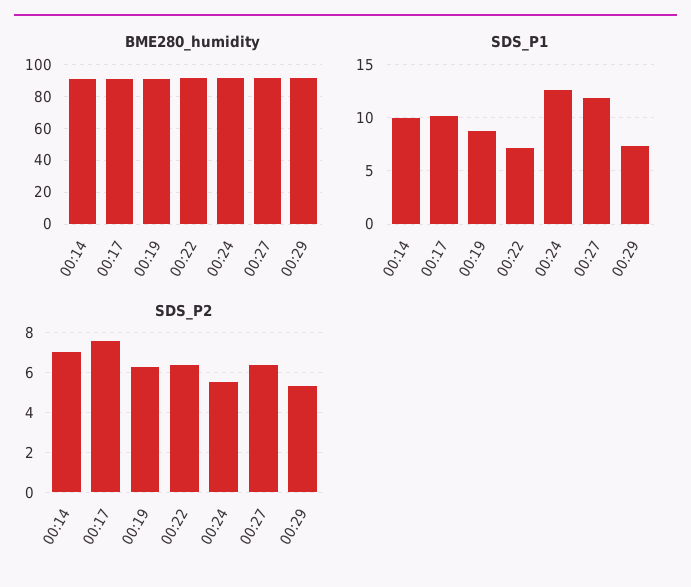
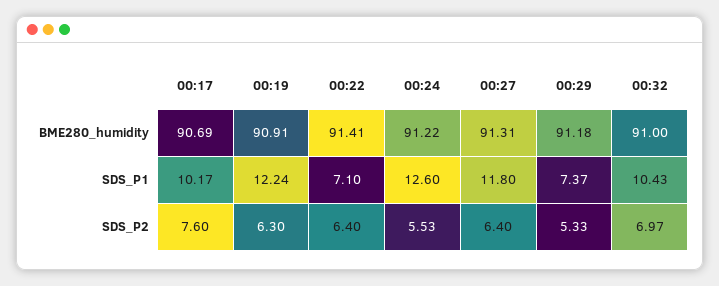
BME280_humidity, 00:14: 90 -> none
SDS_P1, 00:14: 10 -> none
SDS_P1, 00:19: 9 -> 12.24
SDS_P2, 00:14: 7 -> none
BME280_humidity, 00:32: none -> 91
SDS_P1, 00:32: none -> 10.43
SDS_P2, 00:32: none -> 6.97

